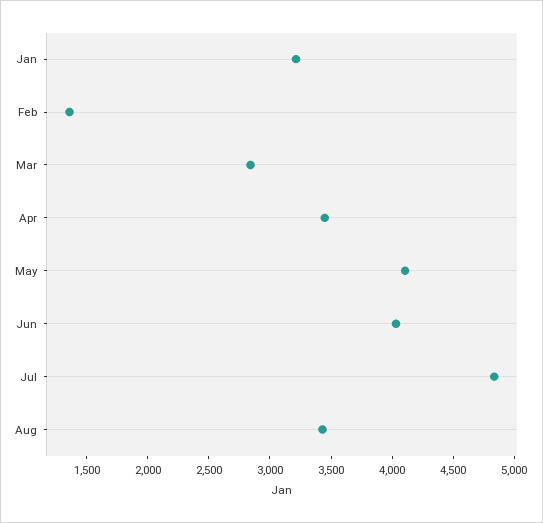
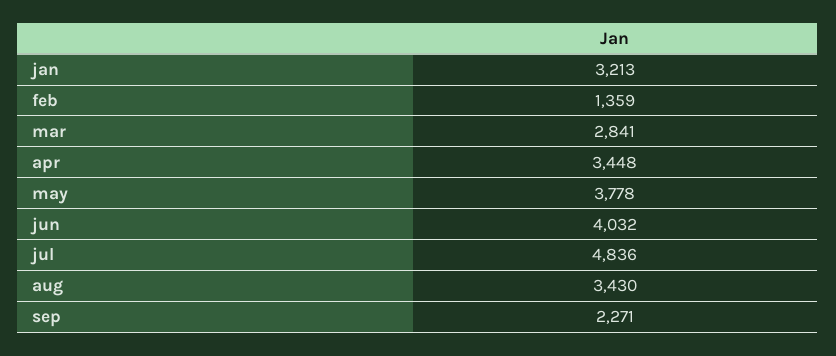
May: 4100 -> 3778
sep: none -> 2271

